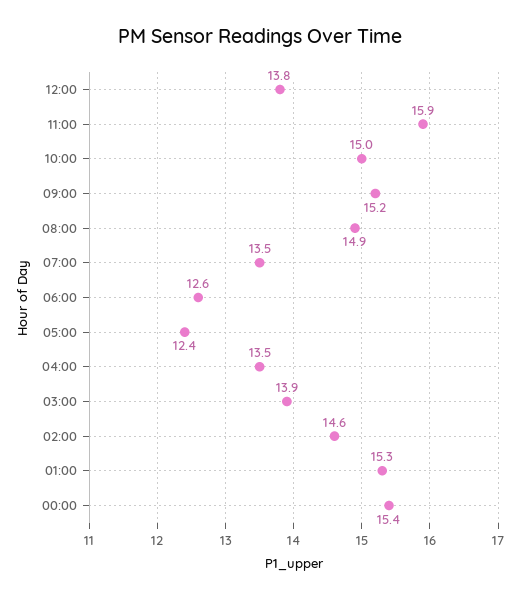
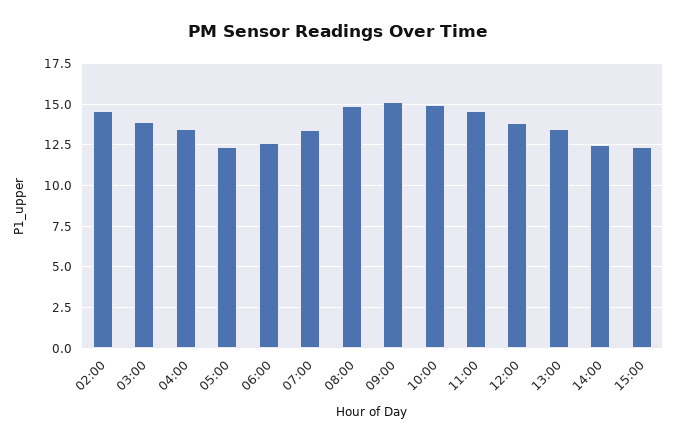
11:00: 15.9 -> 14.5
01:00: 15.3 -> none
00:00: 15.4 -> none
13:00: none -> 13.5
14:00: none -> 12.5
15:00: none -> 12.5

